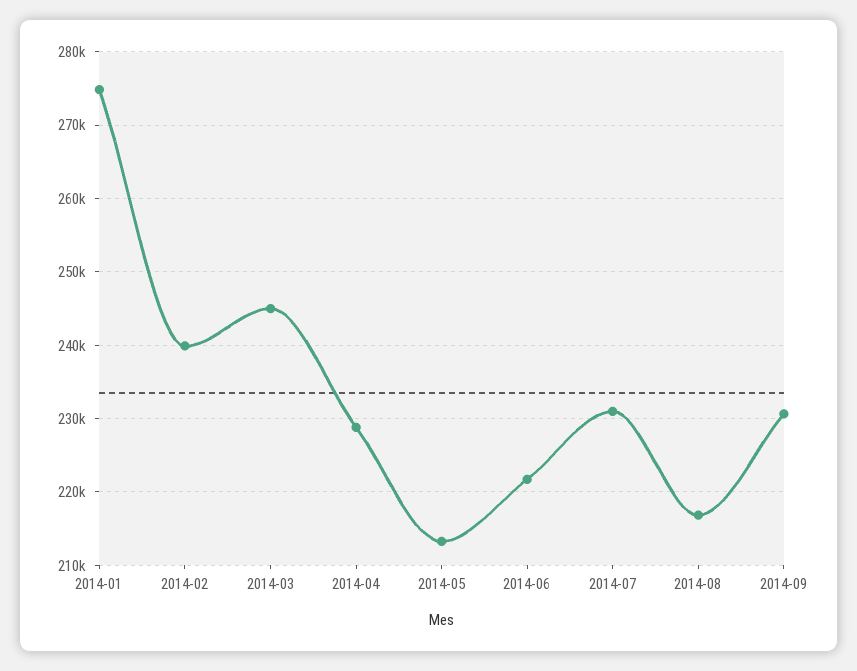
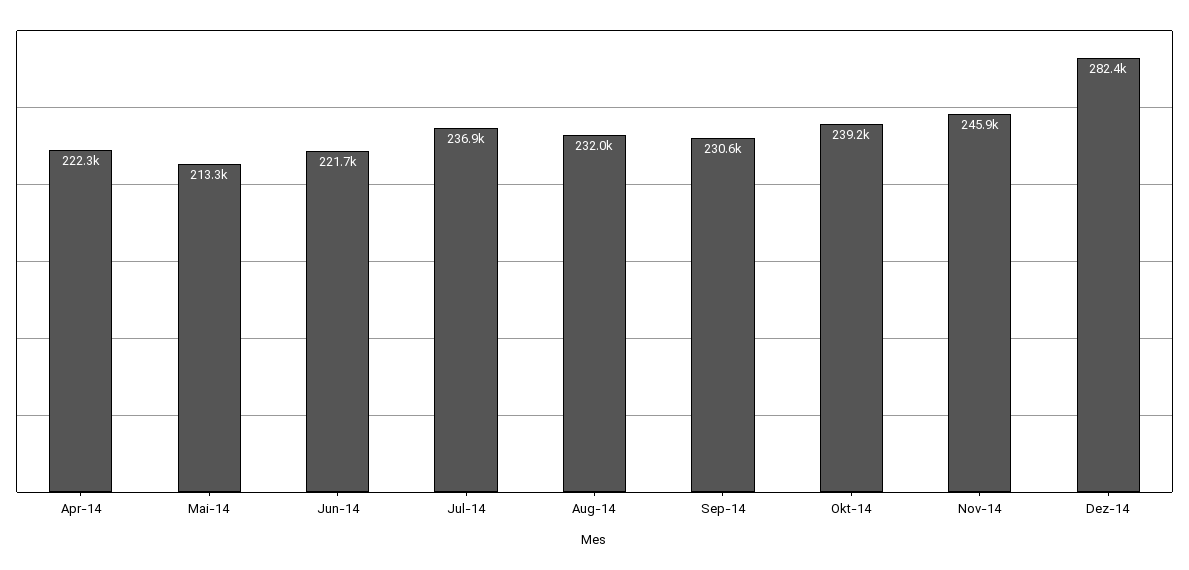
2014-01: 275000 -> none
2014-02: 240000 -> none
2014-03: 245000 -> none
2014-04: 229000 -> 222300
2014-07: 231000 -> 236900
2014-08: 217000 -> 232000
Okt-14: none -> 239200
Nov-14: none -> 245900
Dez-14: none -> 282400

